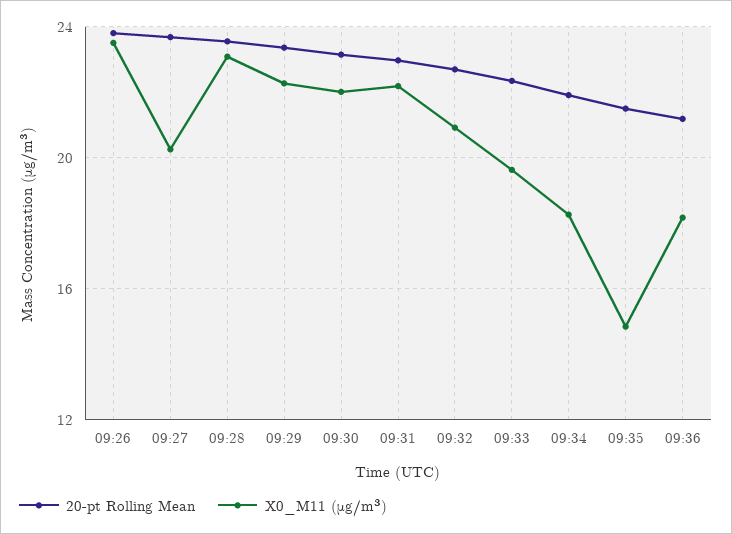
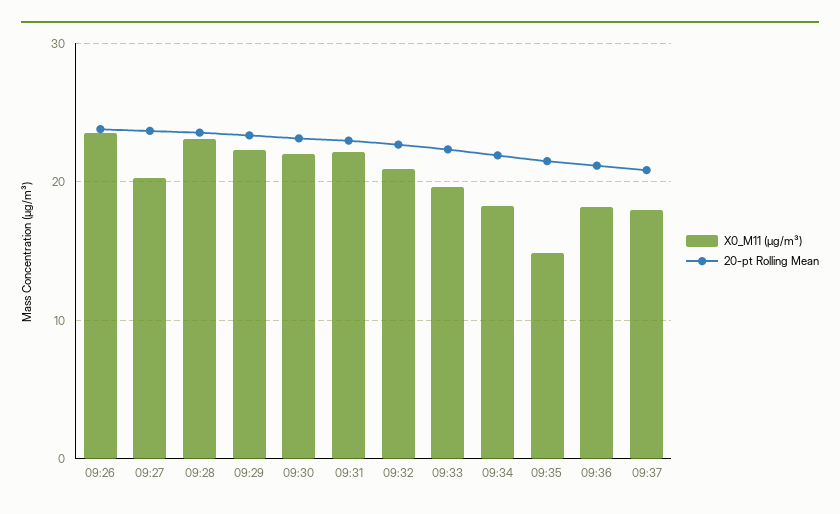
X0_M11 (μg/m³), 09:37: none -> 18
20-pt Rolling Mean, 09:37: none -> 21

